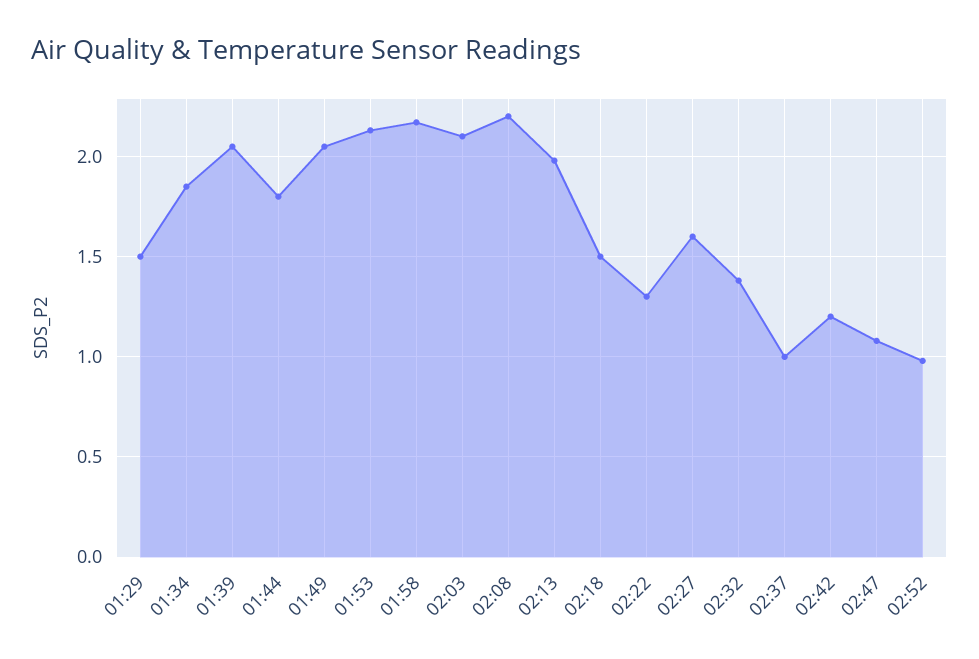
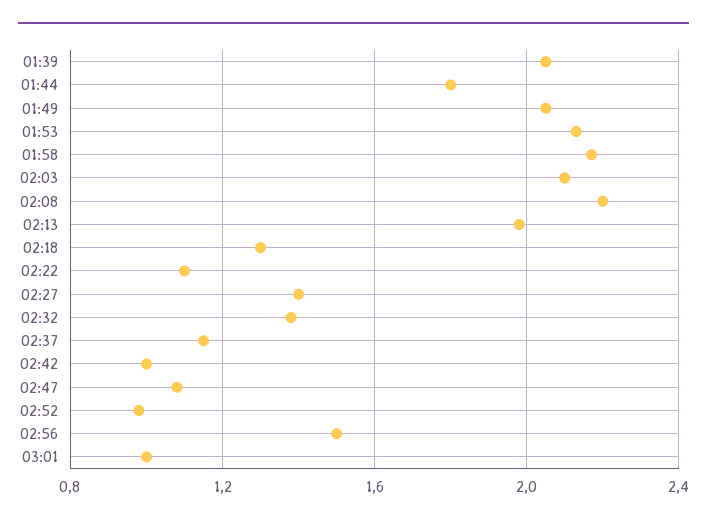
01:29: 1.5 -> none
01:34: 1.85 -> none
02:18: 1.5 -> 1.3
02:22: 1.3 -> 1.1
02:27: 1.6 -> 1.4
02:37: 1 -> 1.15
02:42: 1.2 -> 1
02:56: none -> 1.5
03:01: none -> 1

